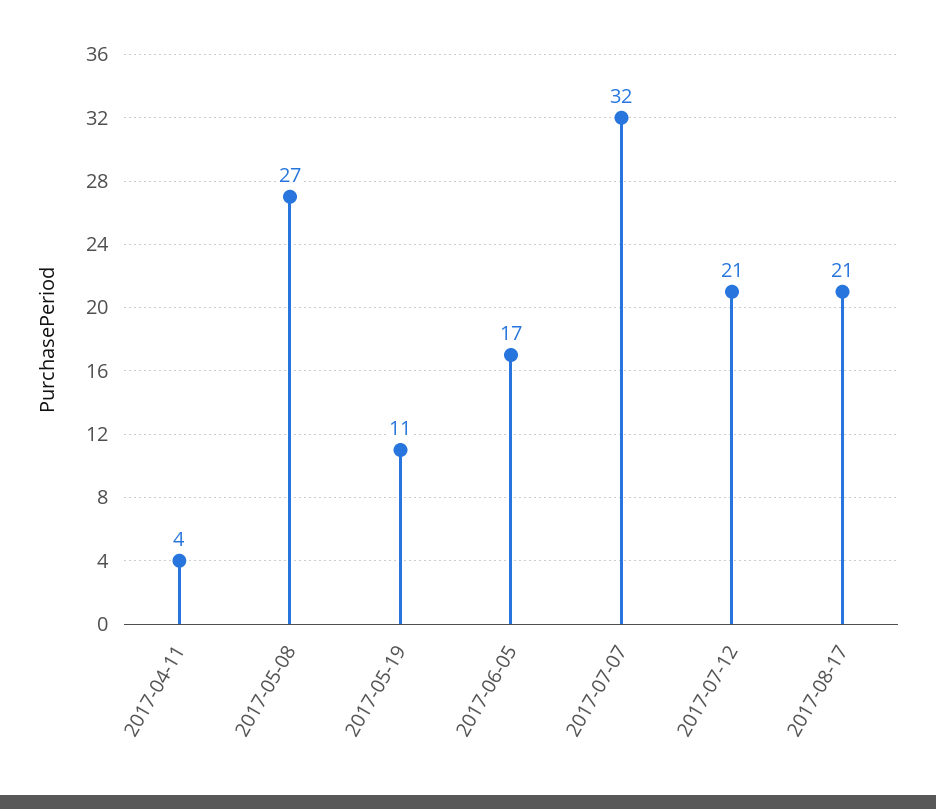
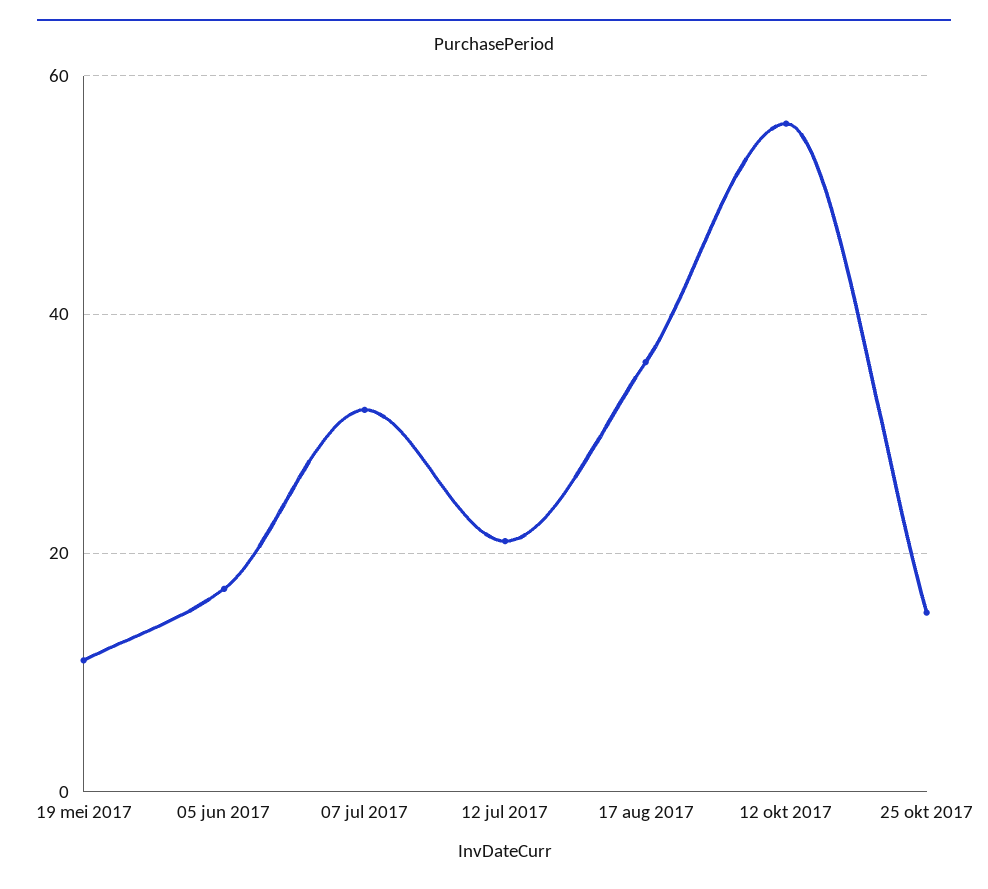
2017-04-11: 4 -> none
2017-05-08: 27 -> none
2017-08-17: 21 -> 35
12 okt 2017: none -> 55
25 okt 2017: none -> 15

